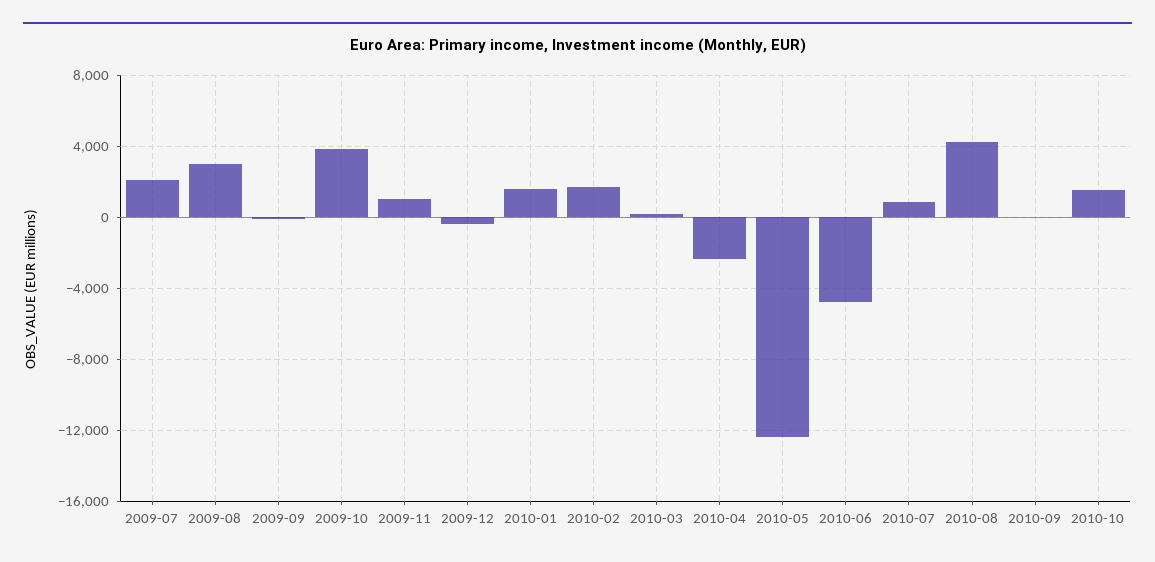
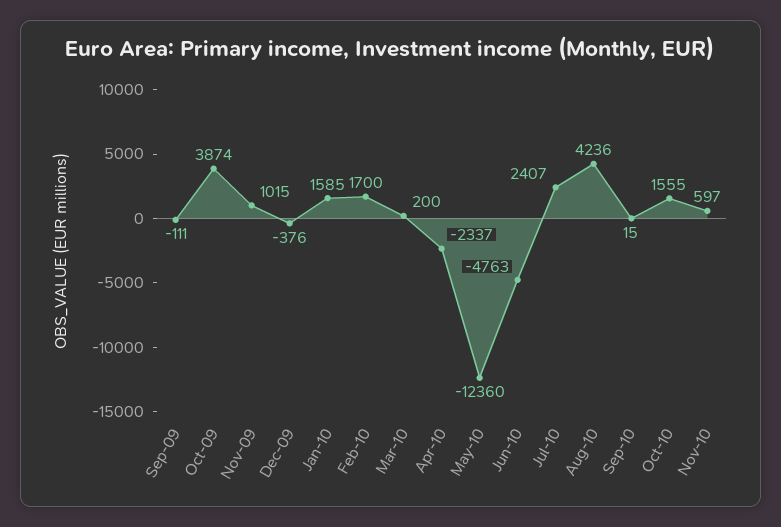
2009-07: 2000 -> none
2009-08: 3000 -> none
2010-07: 1000 -> 2407
Nov-10: none -> 597

